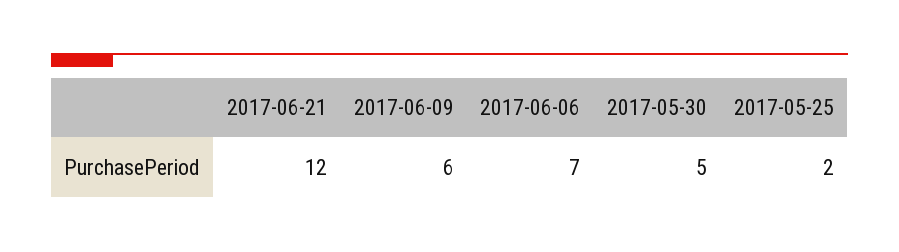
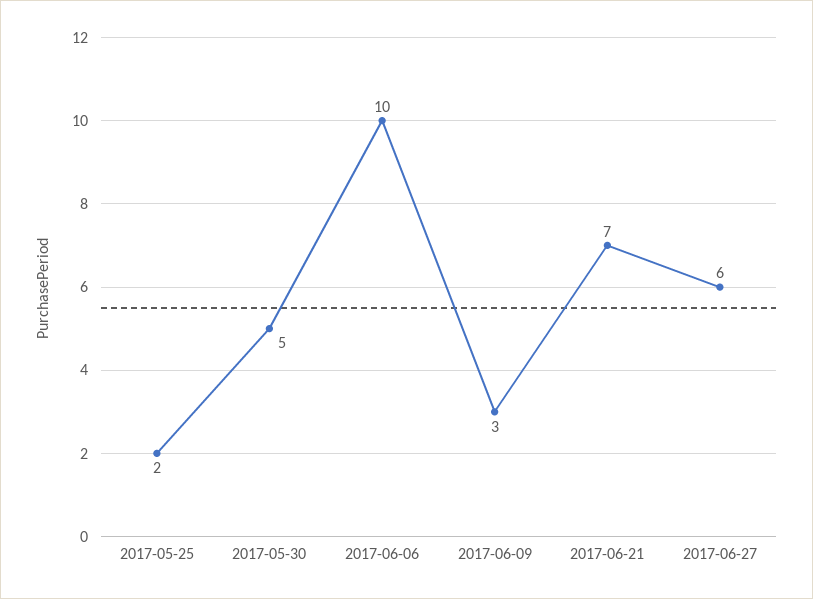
2017-06-21: 12 -> 7
2017-06-09: 6 -> 3
2017-06-06: 7 -> 10
2017-06-27: none -> 6

